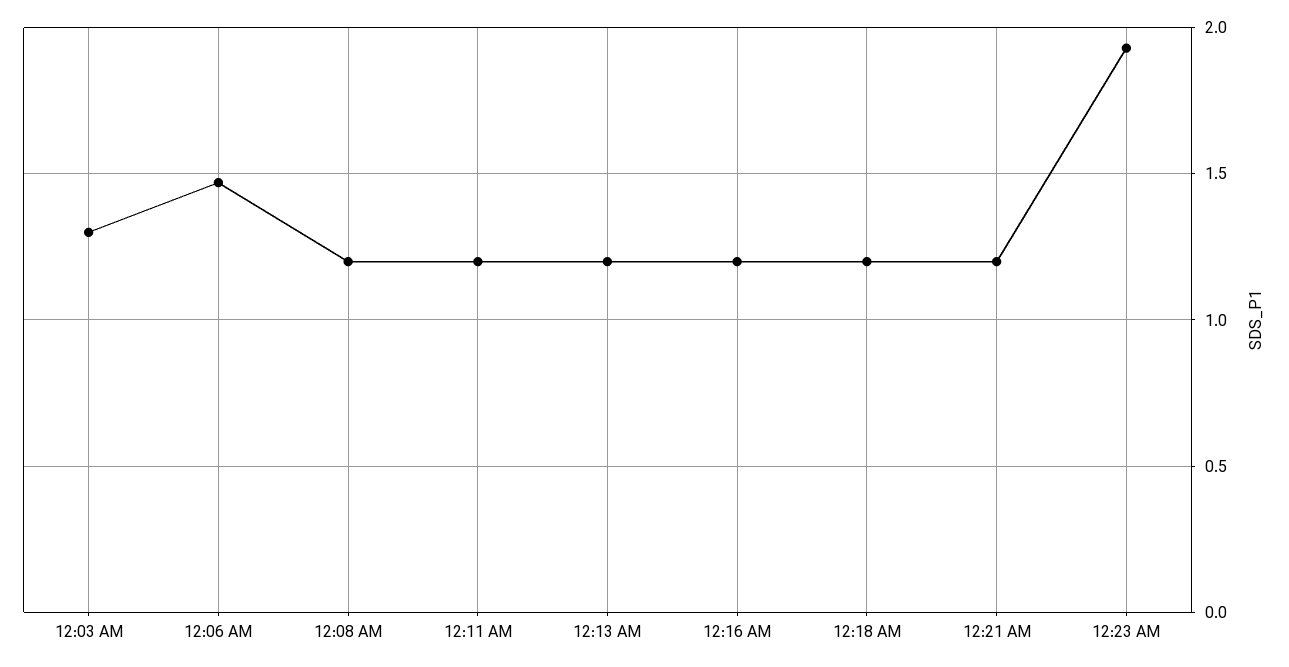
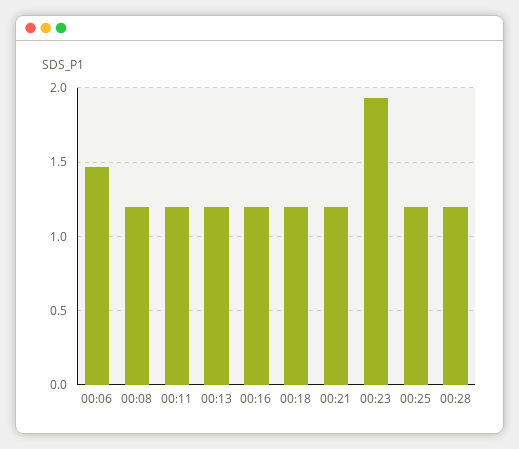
12:03 AM: 1.3 -> none
00:25: none -> 1.2
00:28: none -> 1.2

